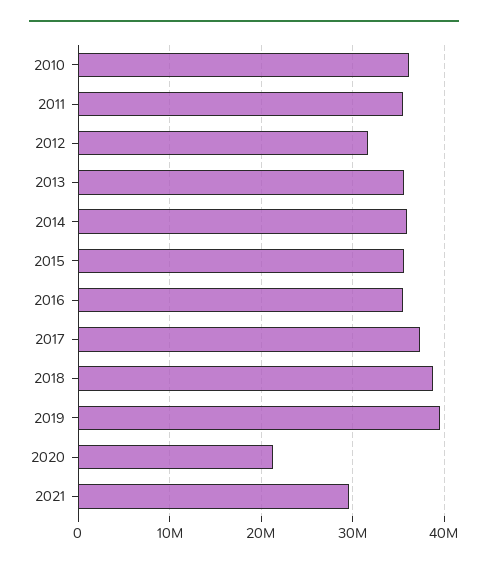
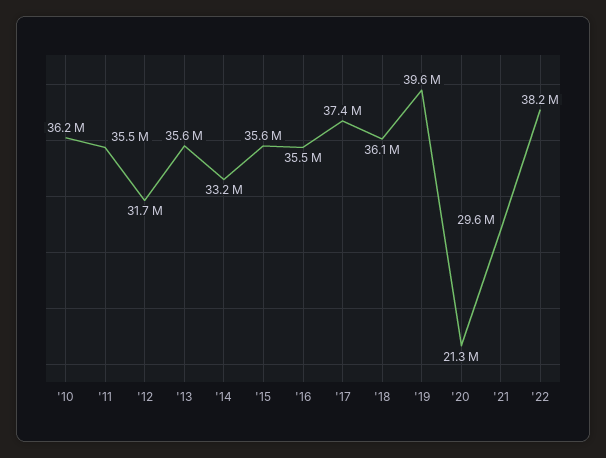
2014: 36000000 -> 33200000
2018: 39000000 -> 36100000
'22: none -> 38200000

